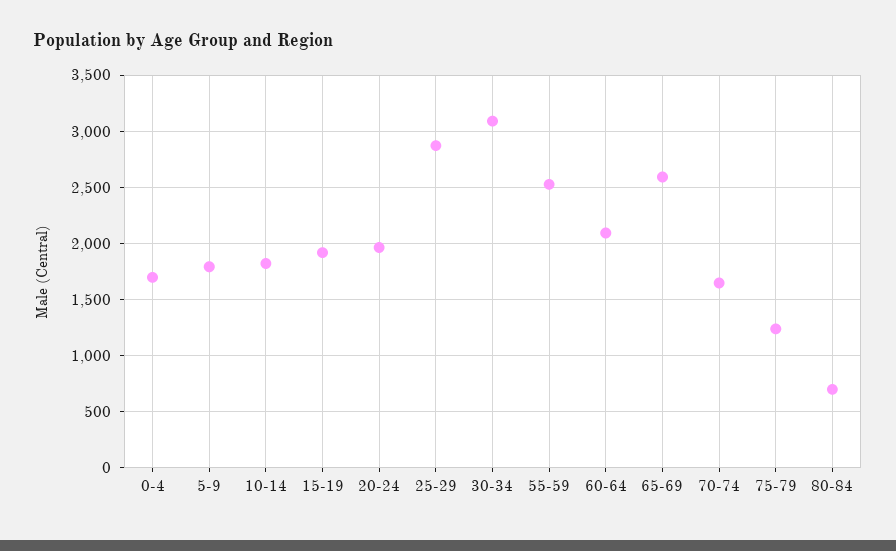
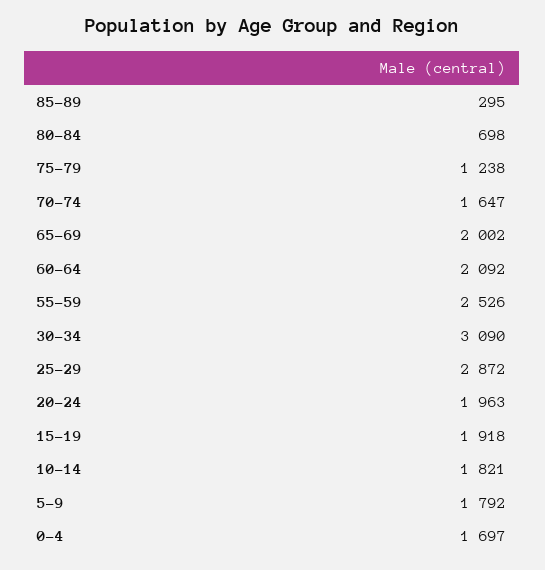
65-69: 2600 -> 2002
85-89: none -> 295

